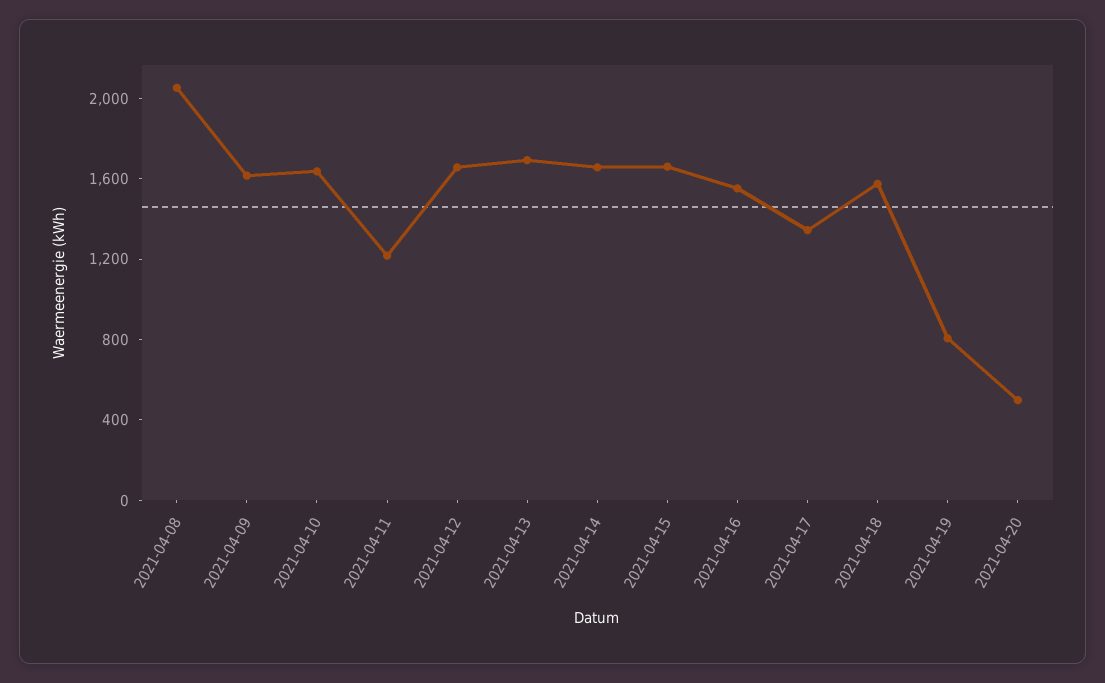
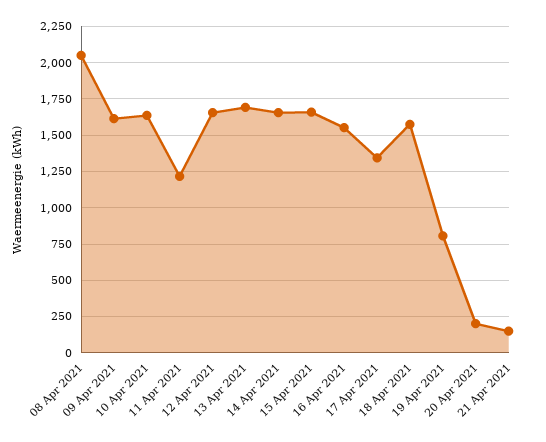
2021-04-20: 500 -> 200
21 Apr 2021: none -> 150

